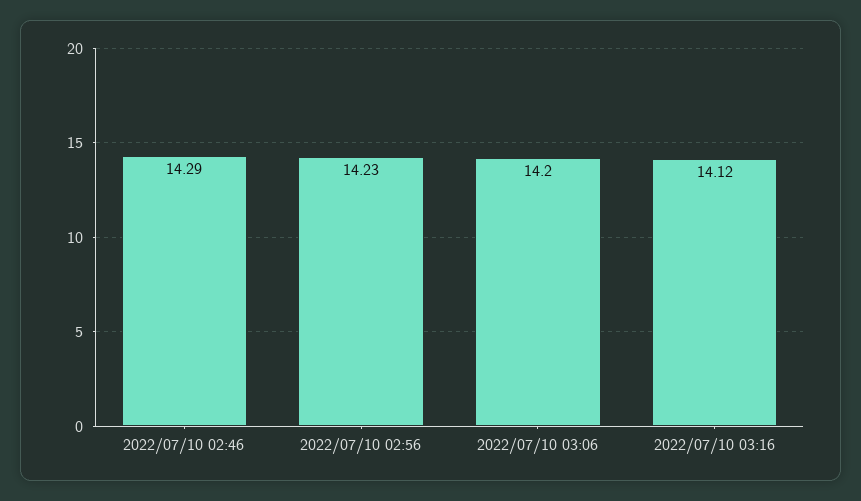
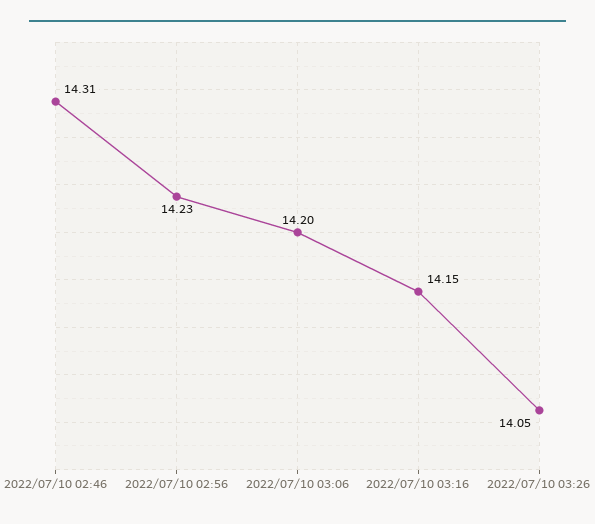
2022/07/10 02:46: 14.29 -> 14.31
2022/07/10 03:16: 14.12 -> 14.15
2022/07/10 03:26: none -> 14.05

